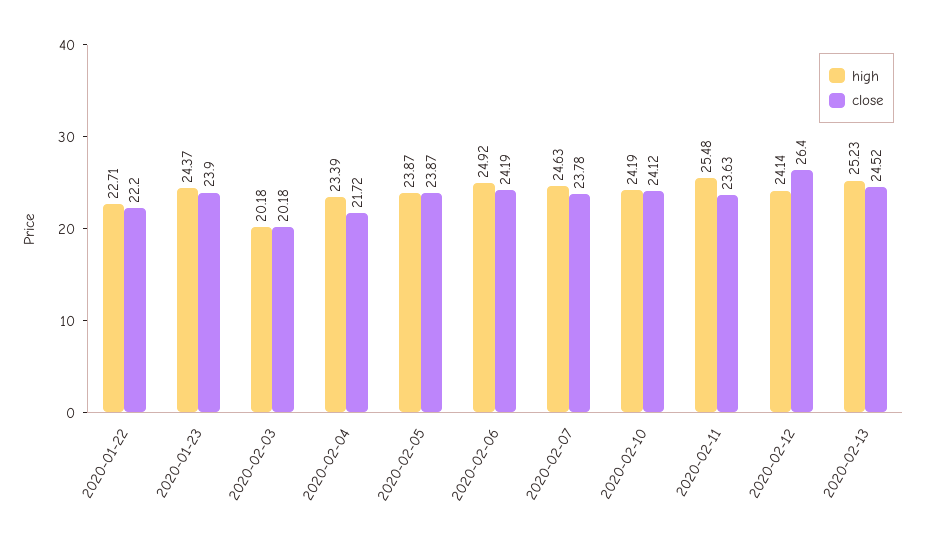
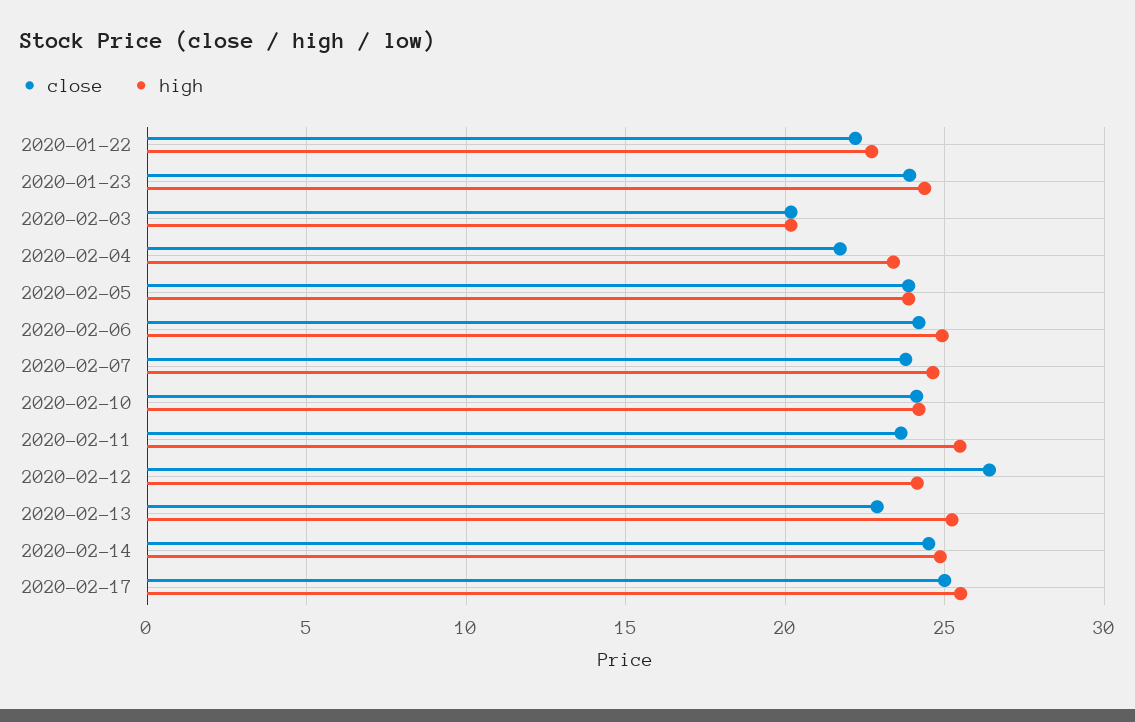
close, 2020-02-13: 24.52 -> 23
close, 2020-02-14: none -> 24.5
high, 2020-02-14: none -> 25
close, 2020-02-17: none -> 25
high, 2020-02-17: none -> 25.5

